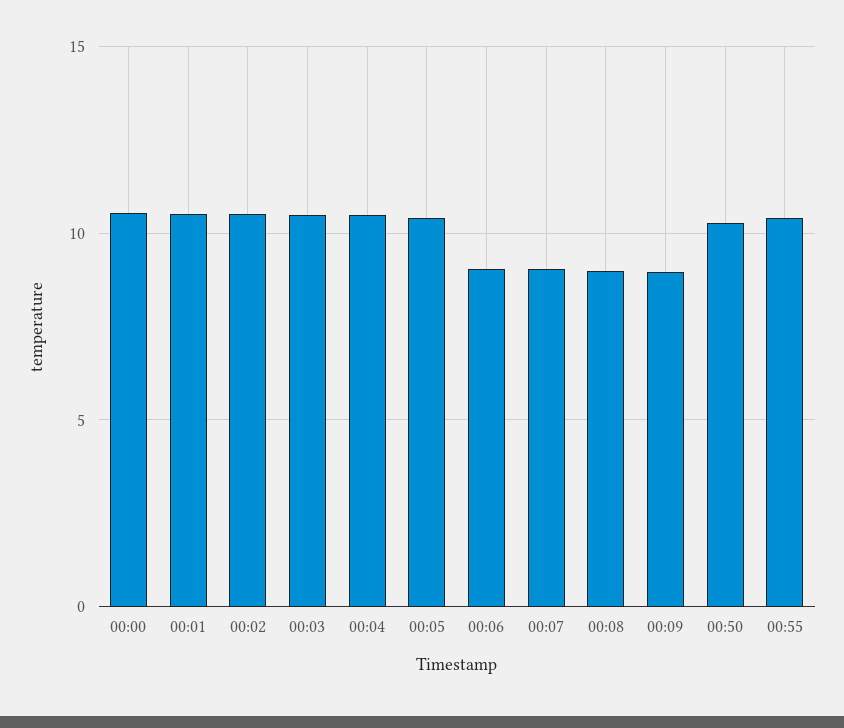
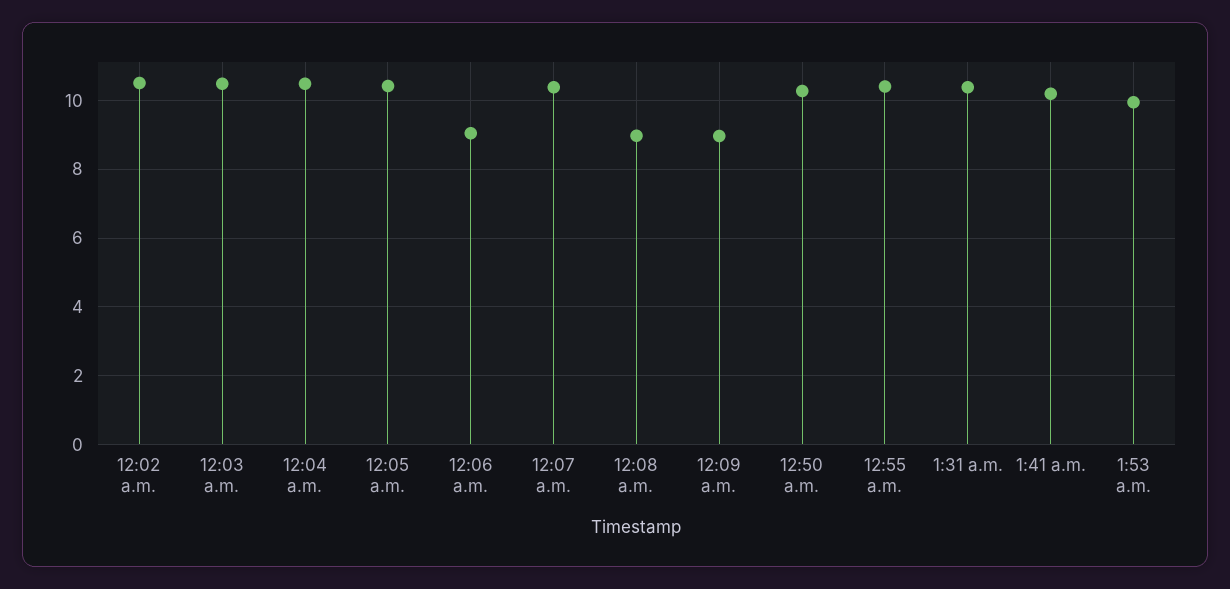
00:00: 10.5 -> none
00:01: 10.5 -> none
00:07: 9 -> 10.4
1:31 a.m.: none -> 10.4
1:41 a.m.: none -> 10.2
1:53 a.m.: none -> 10

